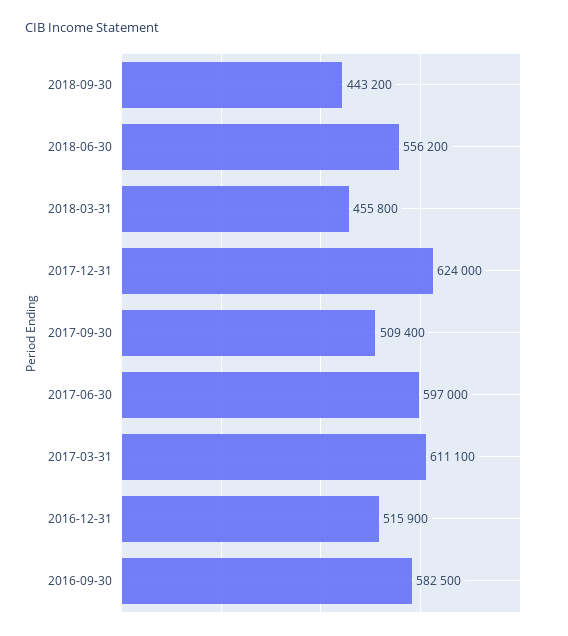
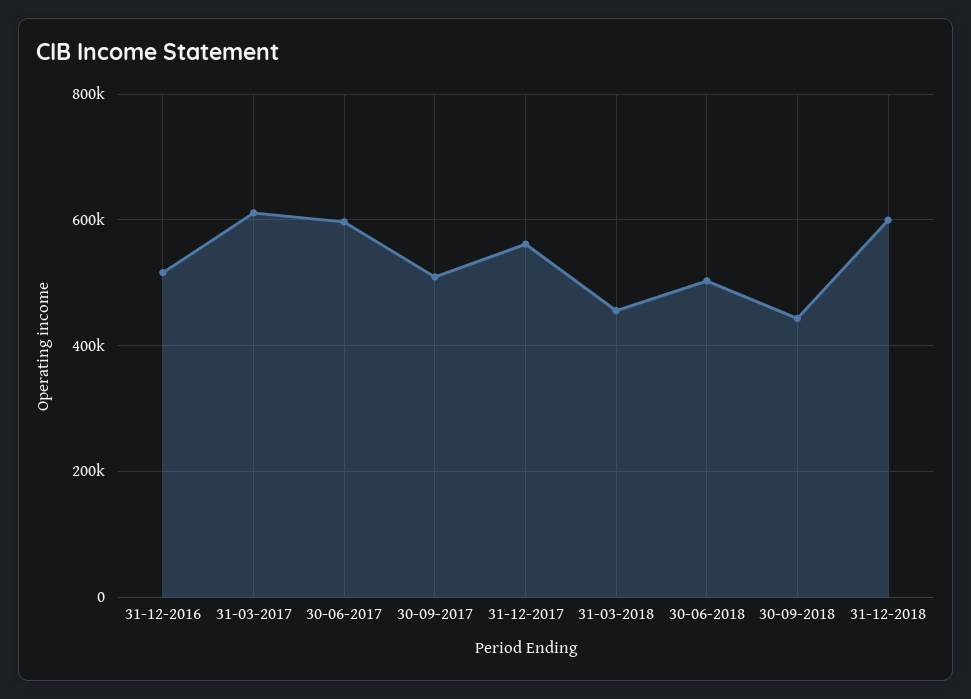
2018-06-30: 556200 -> 500000
2017-12-31: 624000 -> 560000
2016-09-30: 582500 -> none
31-12-2018: none -> 600000

